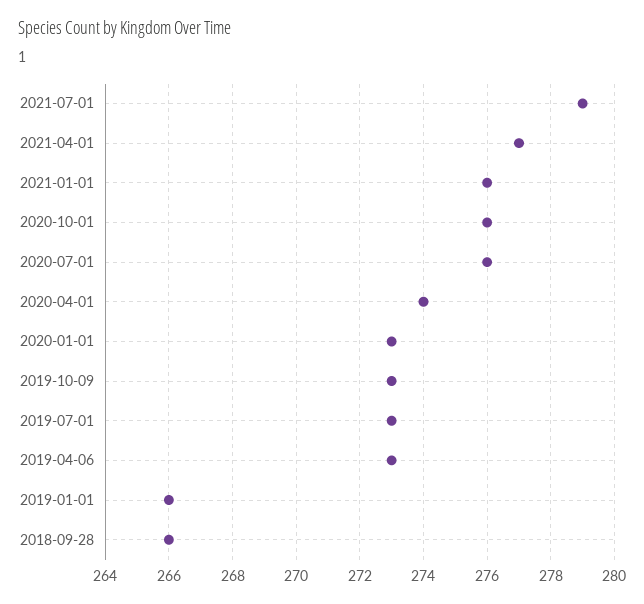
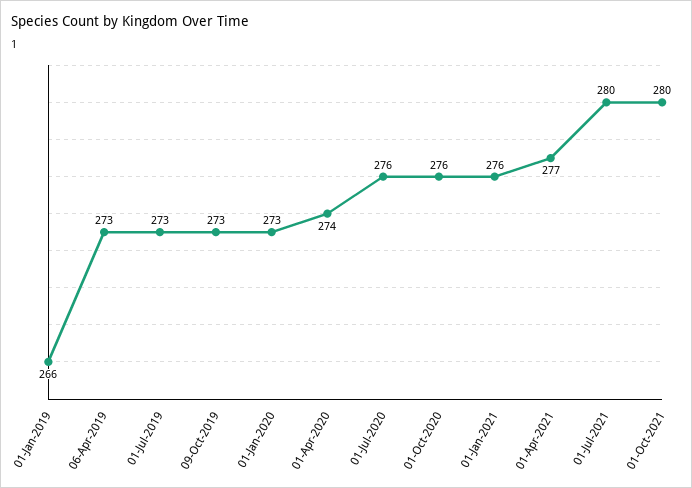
2021-07-01: 279 -> 280
2018-09-28: 266 -> none
01-Oct-2021: none -> 280

